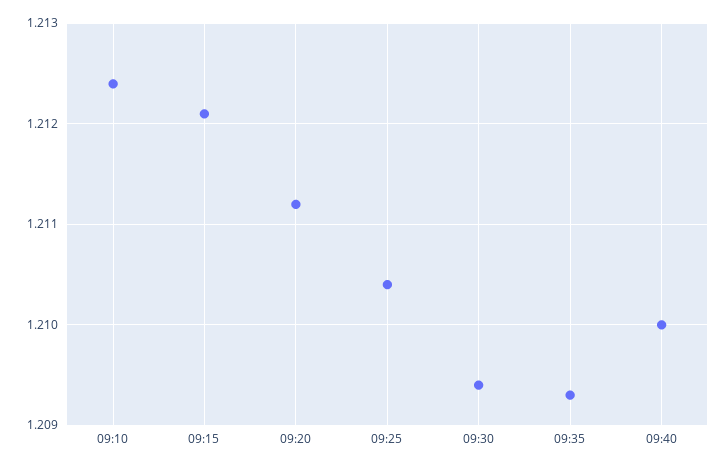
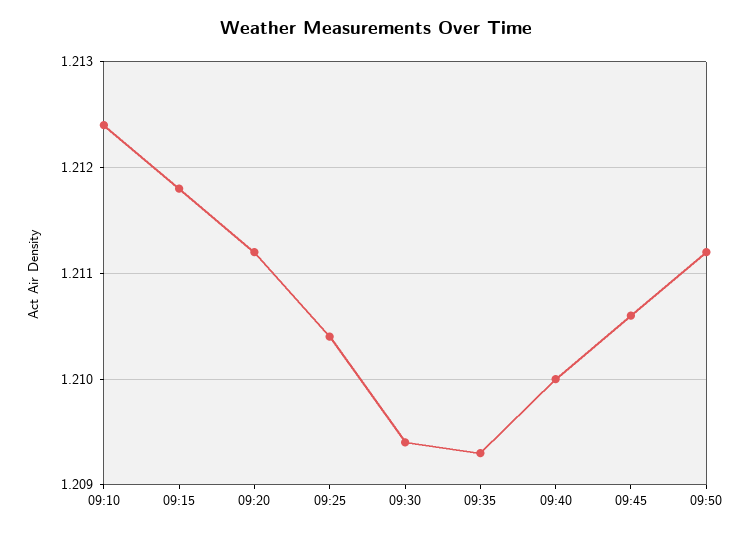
09:15: 1.2121 -> 1.2118
09:45: none -> 1.2106
09:50: none -> 1.2112

